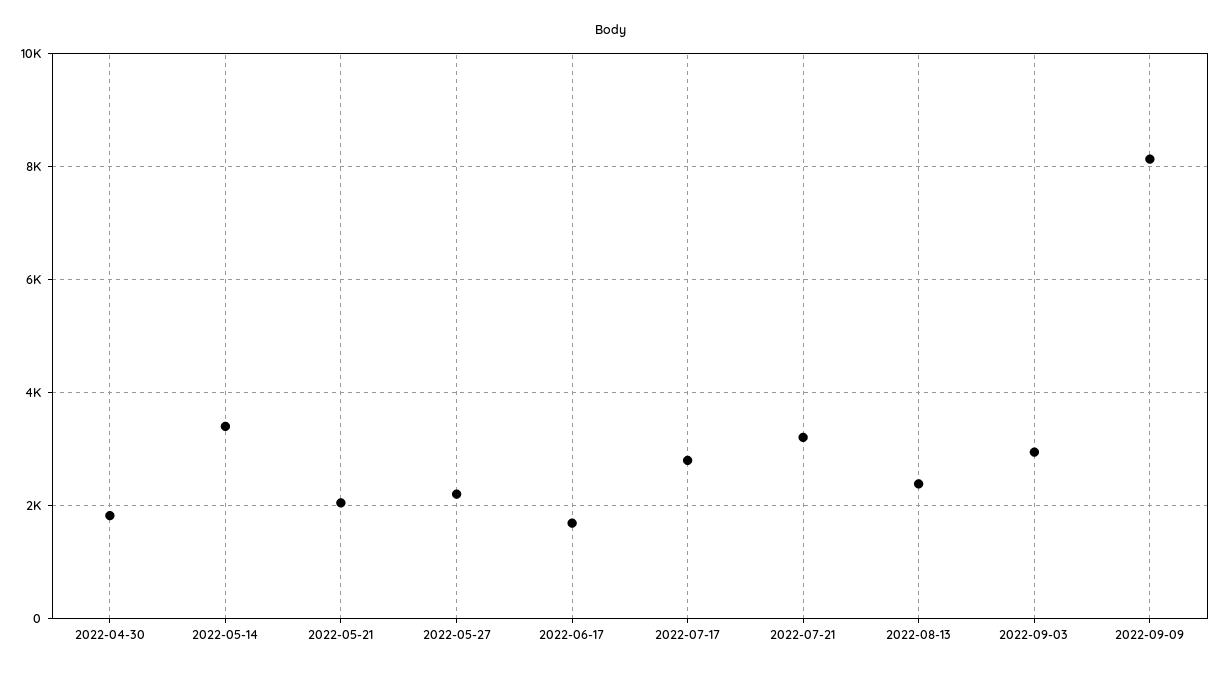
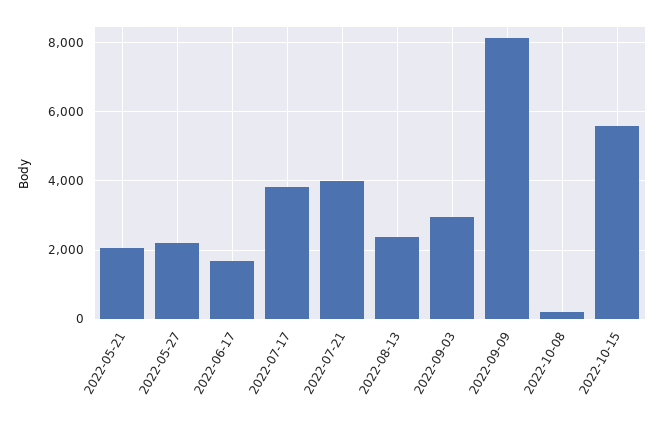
2022-04-30: 1800 -> none
2022-05-14: 3400 -> none
2022-07-17: 2800 -> 3800
2022-07-21: 3200 -> 4000
2022-10-08: none -> 200
2022-10-15: none -> 5600

